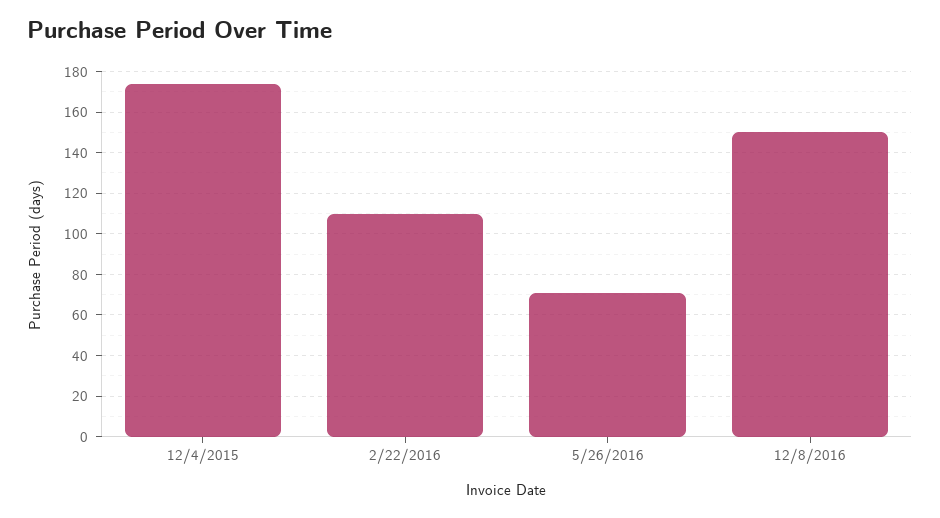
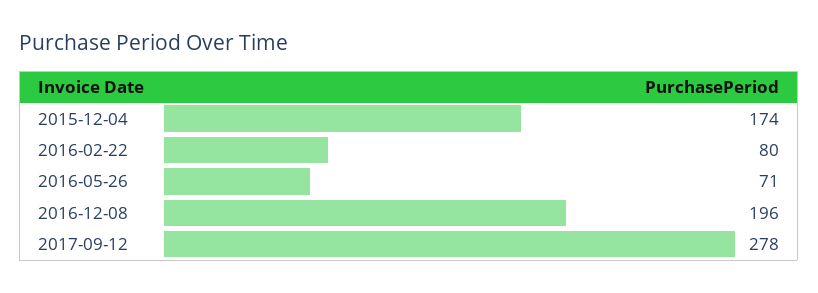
2/22/2016: 110 -> 80
12/8/2016: 150 -> 196
2017-09-12: none -> 278

